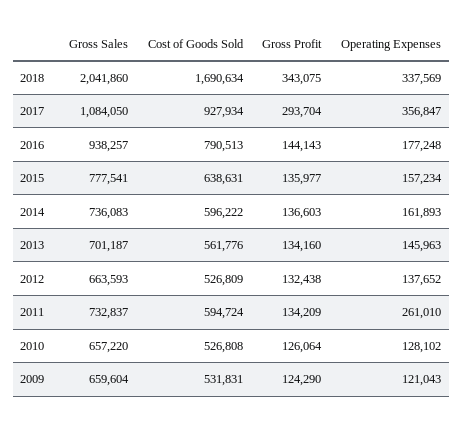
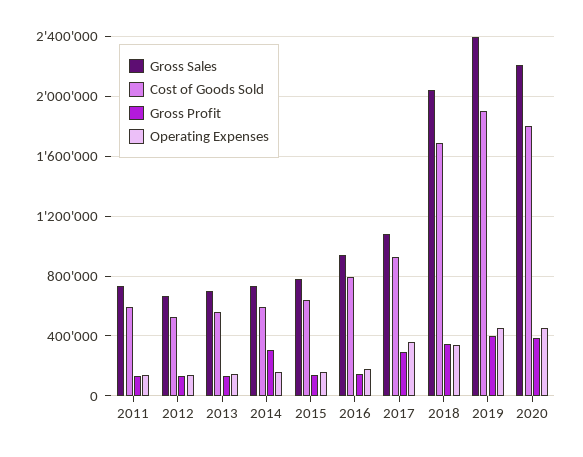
Gross Profit, 2014: 136603 -> 300000
Operating Expenses, 2011: 261010 -> 150000
Gross Sales, 2010: 657220 -> none
Cost of Goods Sold, 2010: 526808 -> none
Gross Profit, 2010: 126064 -> none
Operating Expenses, 2010: 128102 -> none
Gross Sales, 2009: 659604 -> none
Cost of Goods Sold, 2009: 531831 -> none
Gross Profit, 2009: 124290 -> none
Operating Expenses, 2009: 121043 -> none
Gross Sales, 2019: none -> 2400000
Cost of Goods Sold, 2019: none -> 1900000
Gross Profit, 2019: none -> 400000
Operating Expenses, 2019: none -> 450000
Gross Sales, 2020: none -> 2200000
Cost of Goods Sold, 2020: none -> 1800000
Gross Profit, 2020: none -> 400000
Operating Expenses, 2020: none -> 450000

